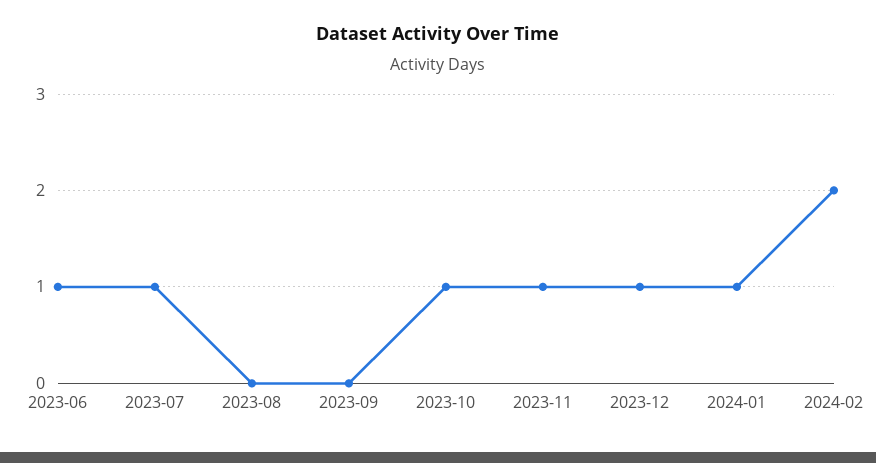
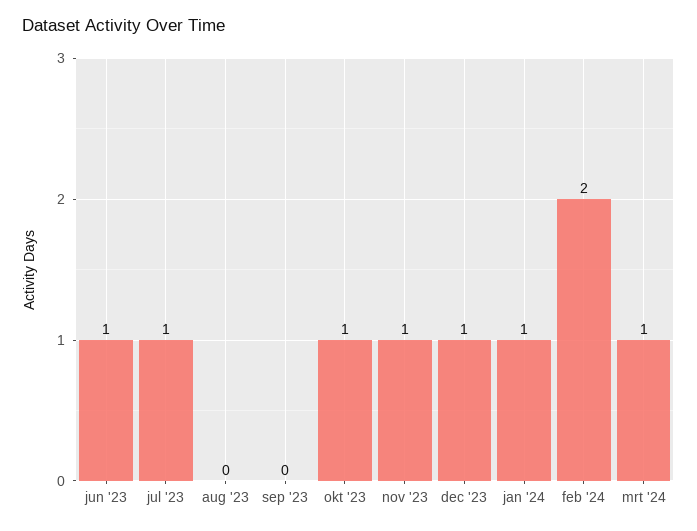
mrt '24: none -> 1

